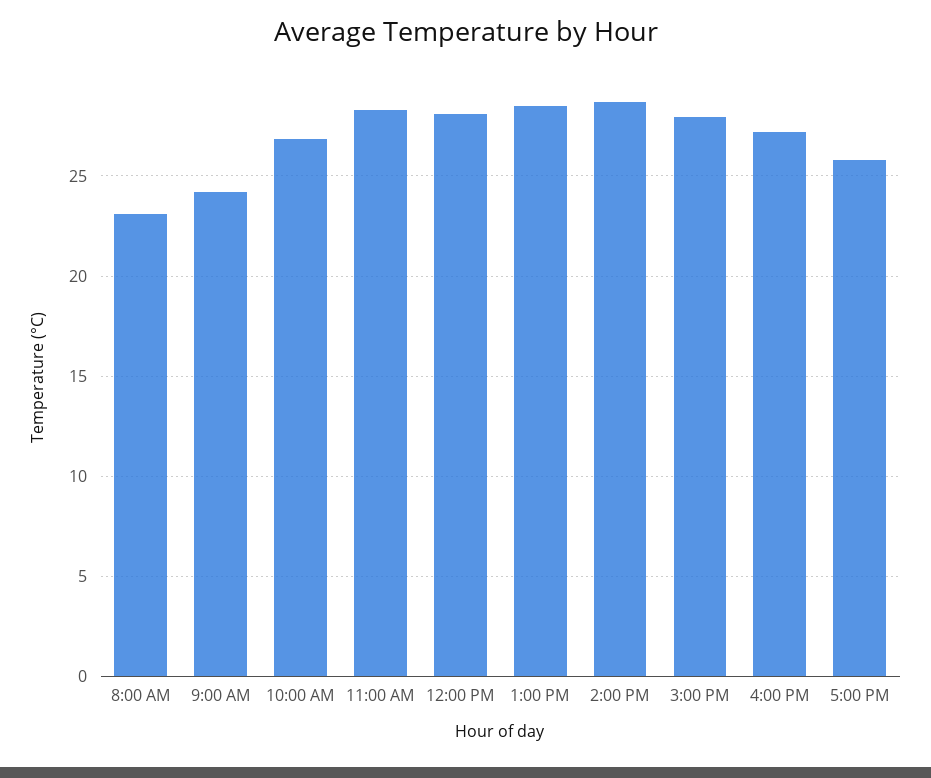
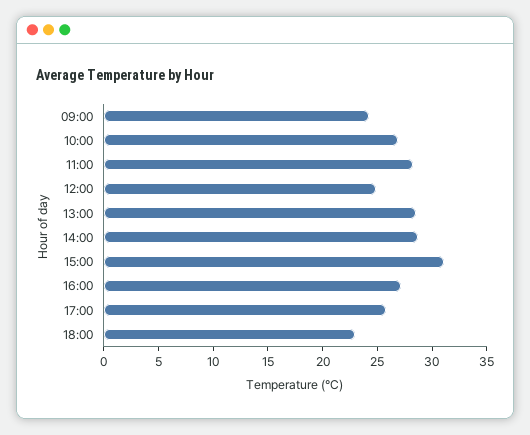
8:00 AM: 23 -> none
12:00 PM: 28 -> 25
3:00 PM: 28 -> 31
18:00: none -> 23

